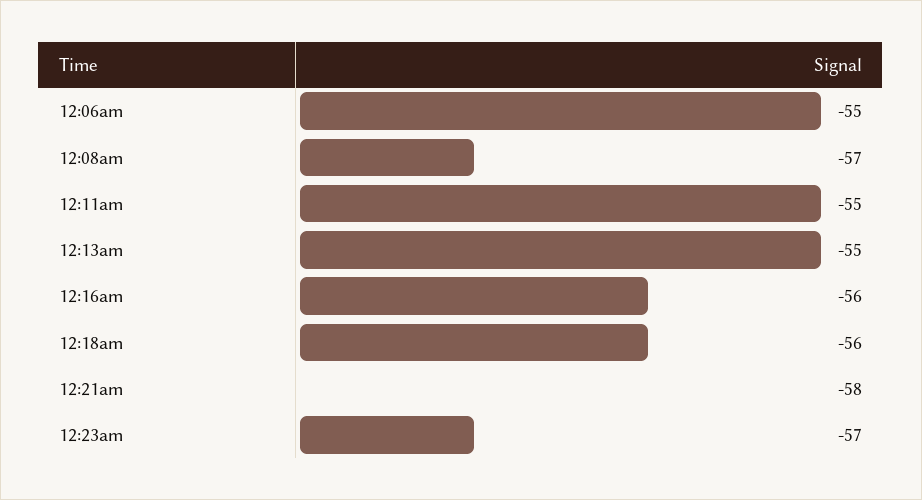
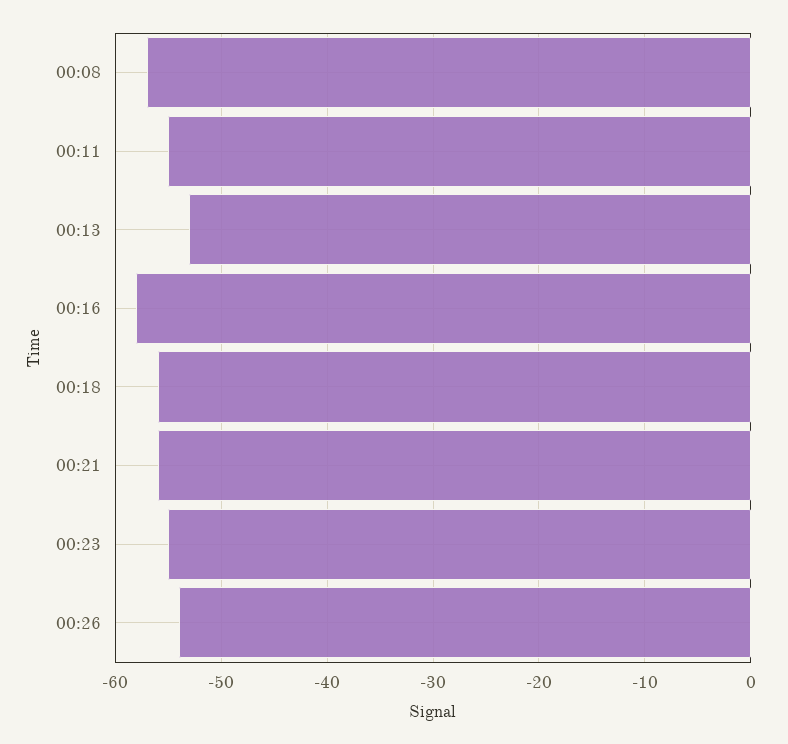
12:06am: -55 -> none
12:13am: -55 -> -53
12:16am: -56 -> -58
12:21am: -58 -> -56
12:23am: -57 -> -55
00:26: none -> -54

